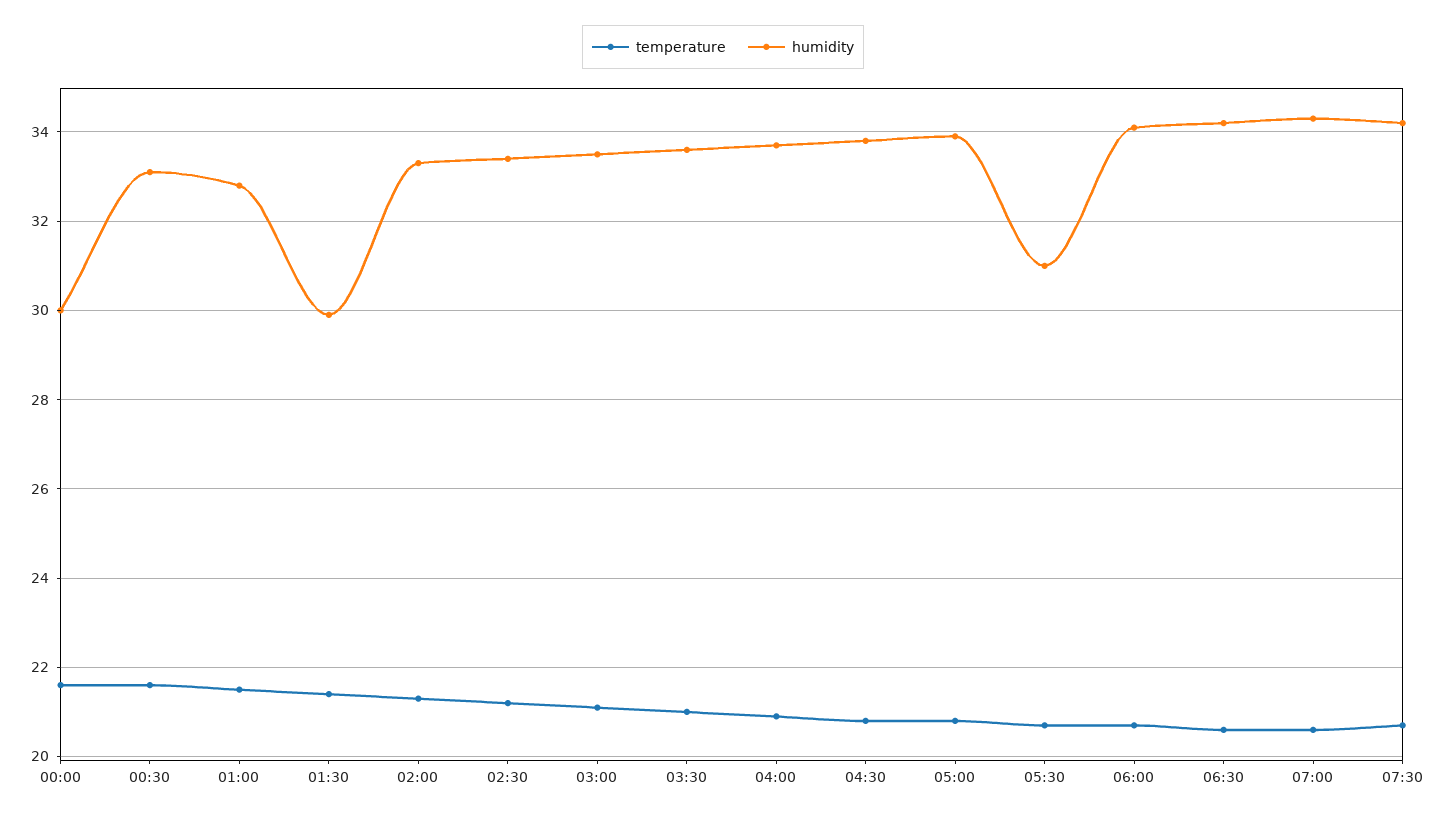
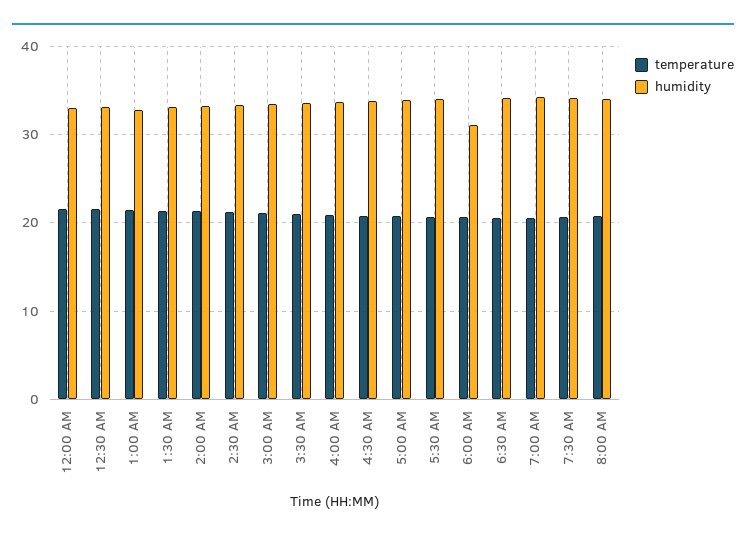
humidity, 00:00: 30 -> 33
humidity, 01:30: 30 -> 33
humidity, 05:30: 31 -> 34
humidity, 06:00: 34 -> 31
temperature, 8:00 AM: none -> 21
humidity, 8:00 AM: none -> 34

